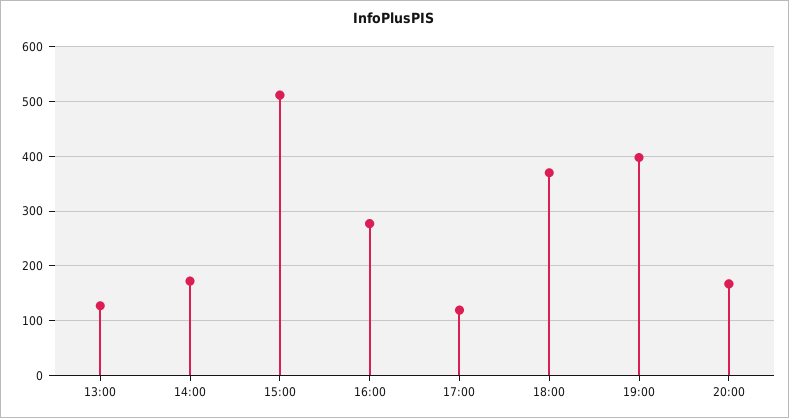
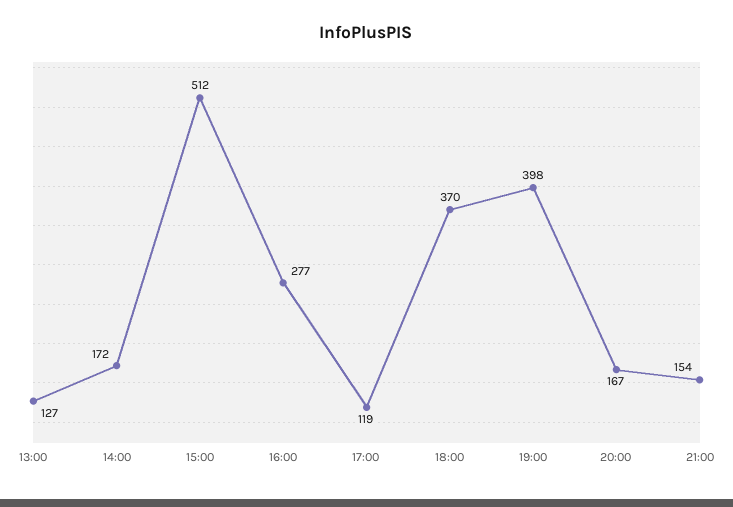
21:00: none -> 154

